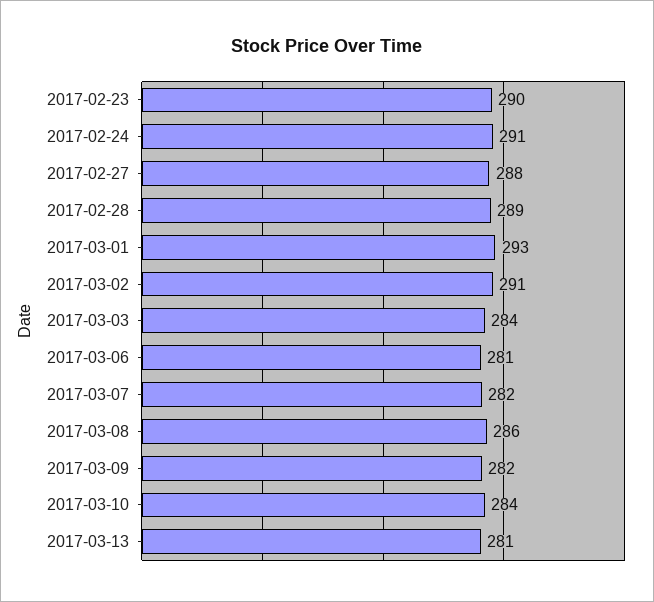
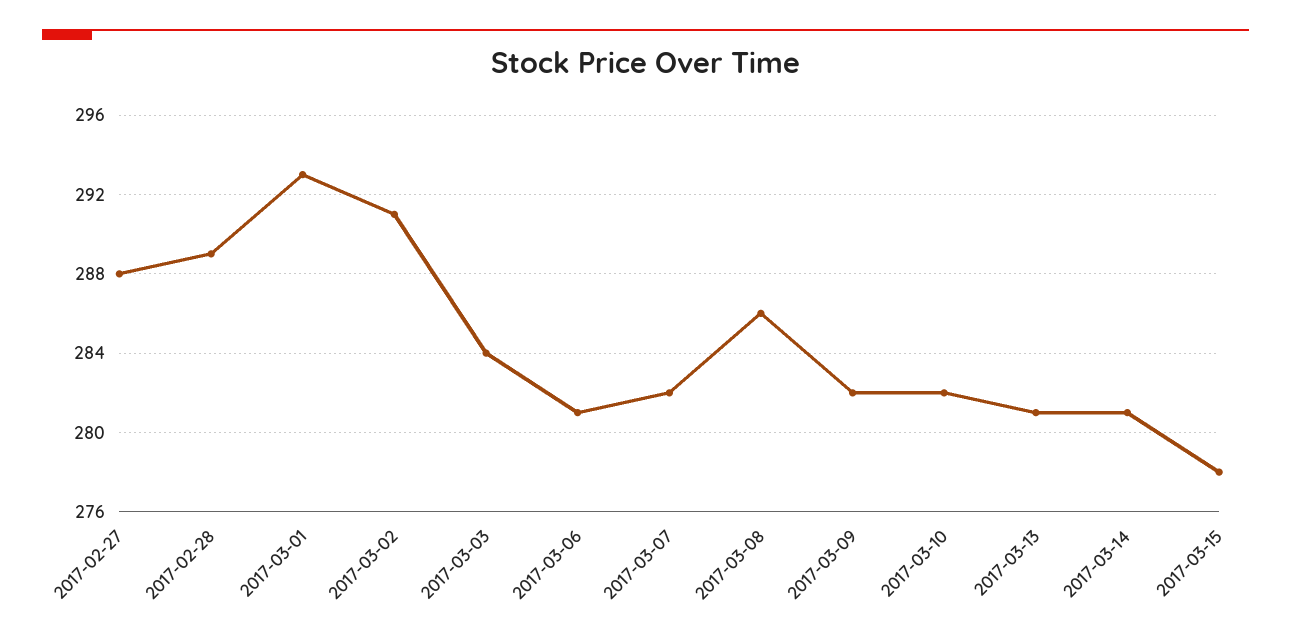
2017-02-23: 290 -> none
2017-02-24: 291 -> none
2017-03-10: 284 -> 282
2017-03-14: none -> 281
2017-03-15: none -> 278

